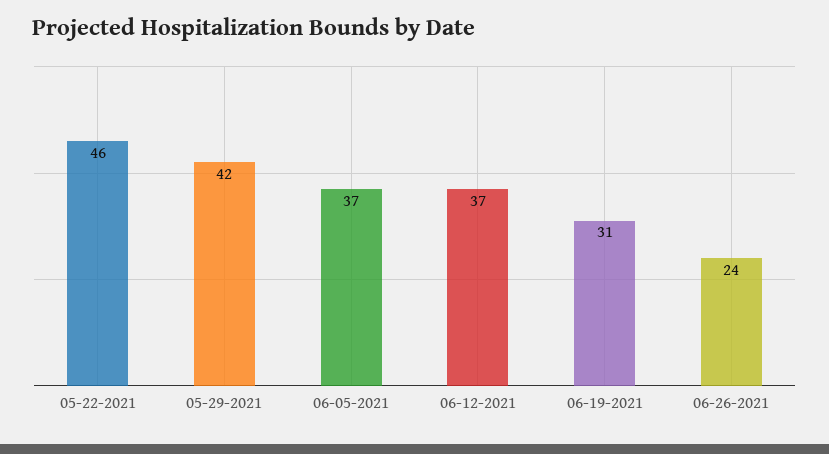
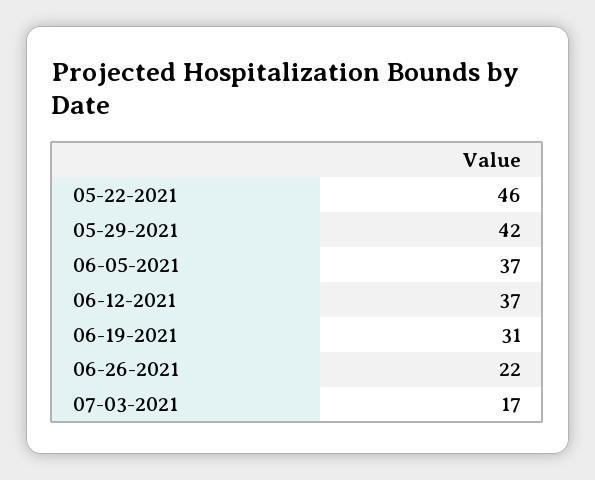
06-26-2021: 24 -> 22
07-03-2021: none -> 17

